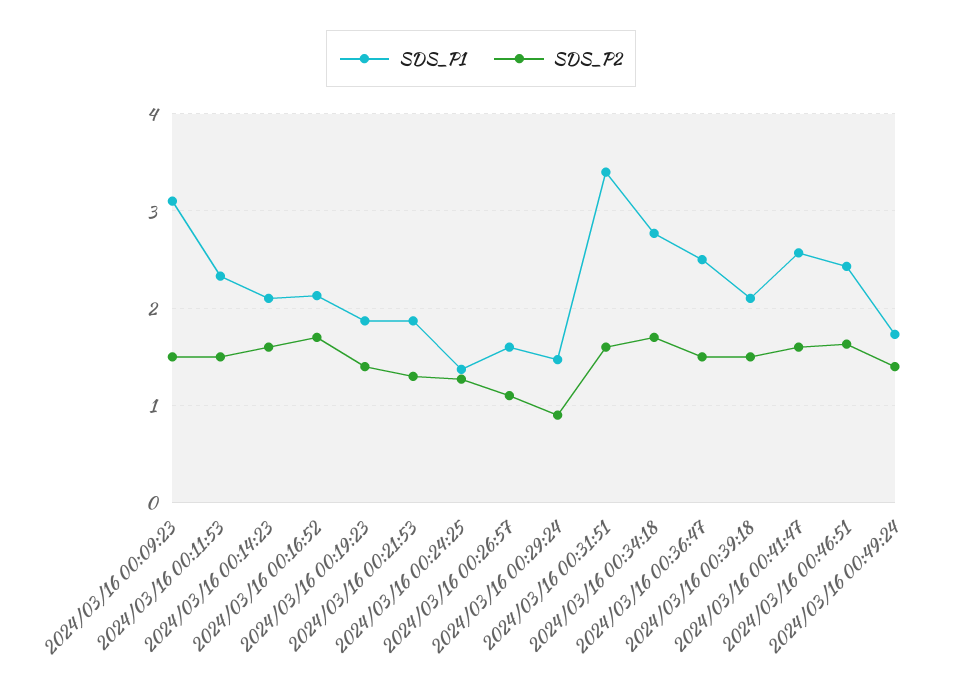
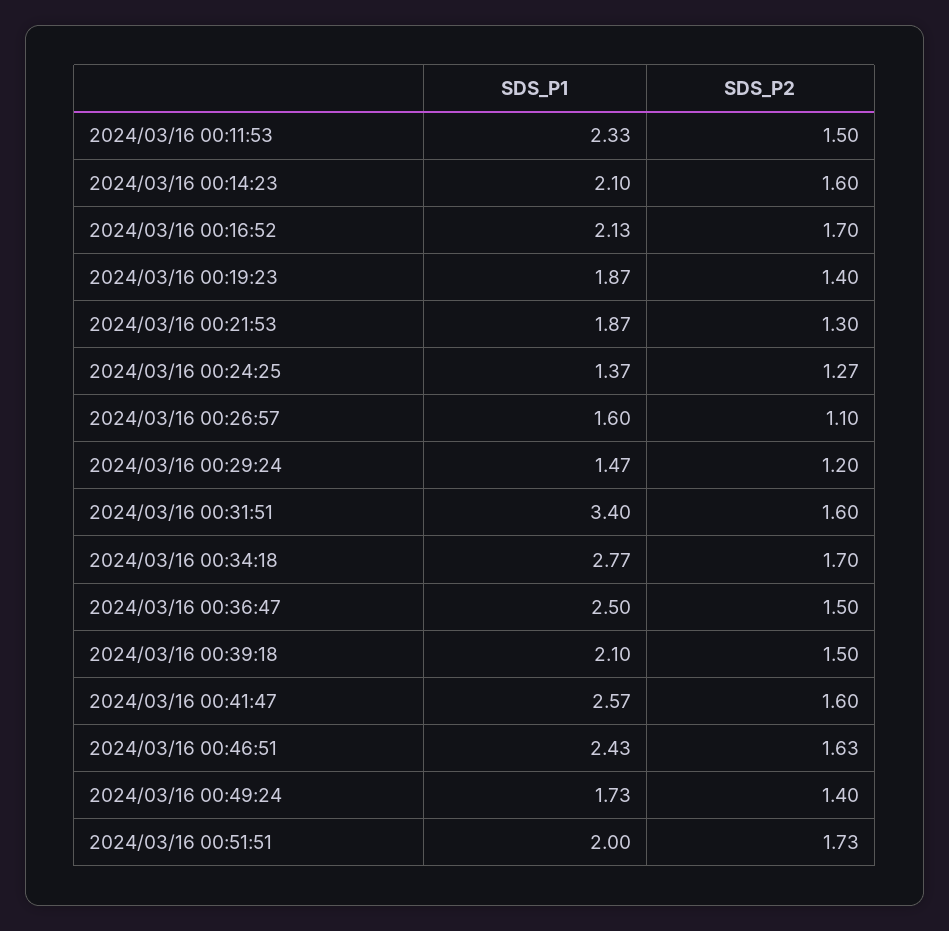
SDS_P1, 2024/03/16 00:09:23: 3.1 -> none
SDS_P2, 2024/03/16 00:09:23: 1.5 -> none
SDS_P2, 2024/03/16 00:29:24: 0.9 -> 1.2
SDS_P1, 2024/03/16 00:51:51: none -> 2
SDS_P2, 2024/03/16 00:51:51: none -> 1.73

